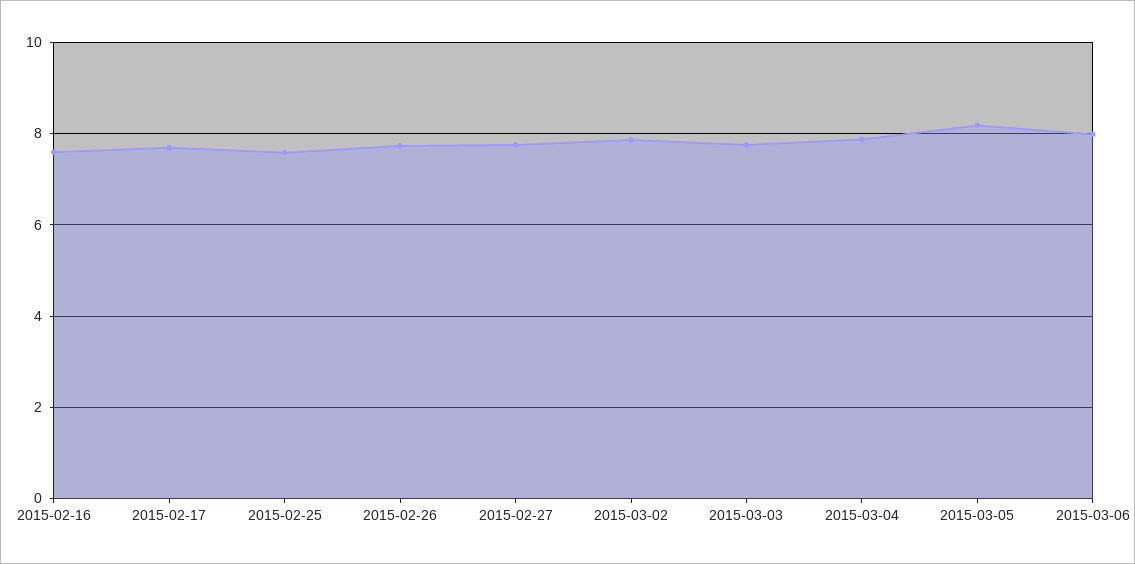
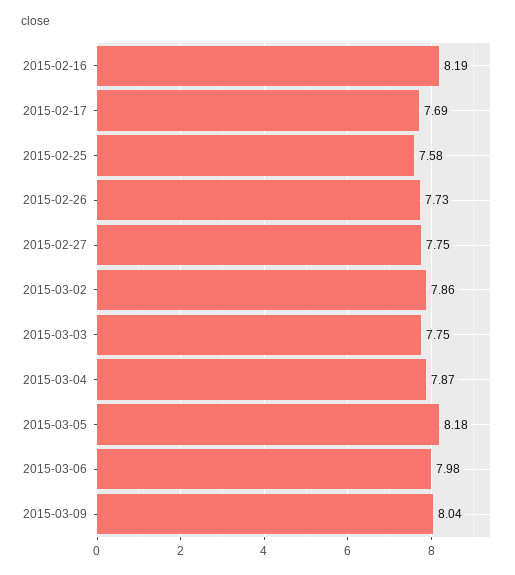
2015-02-16: 7.6 -> 8.19
2015-03-09: none -> 8.04

